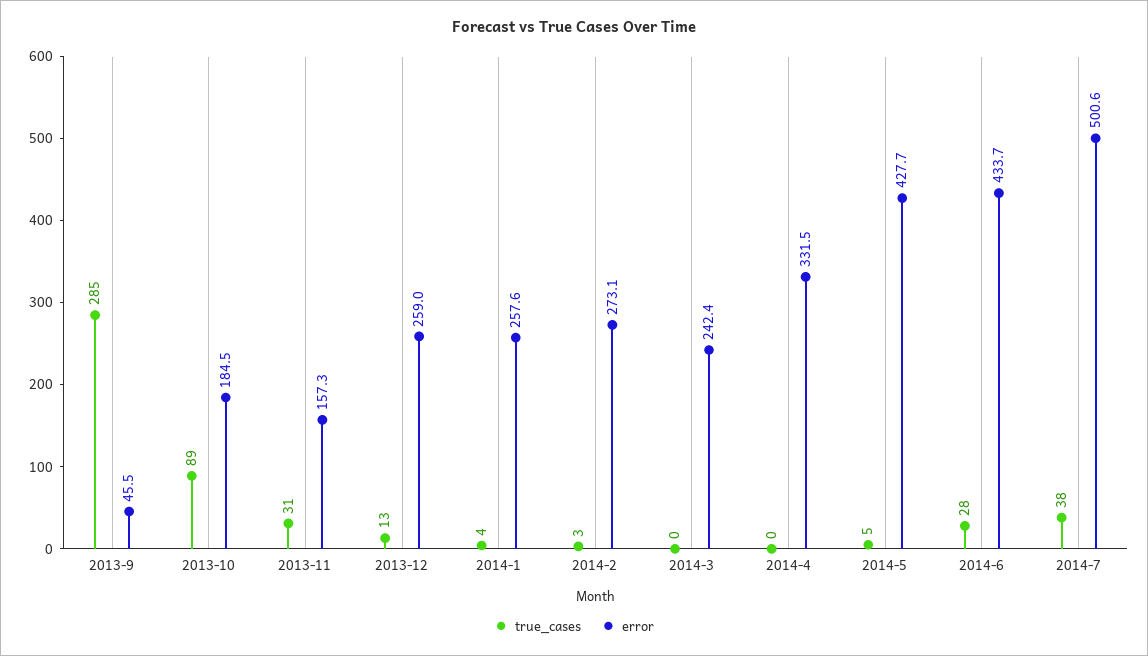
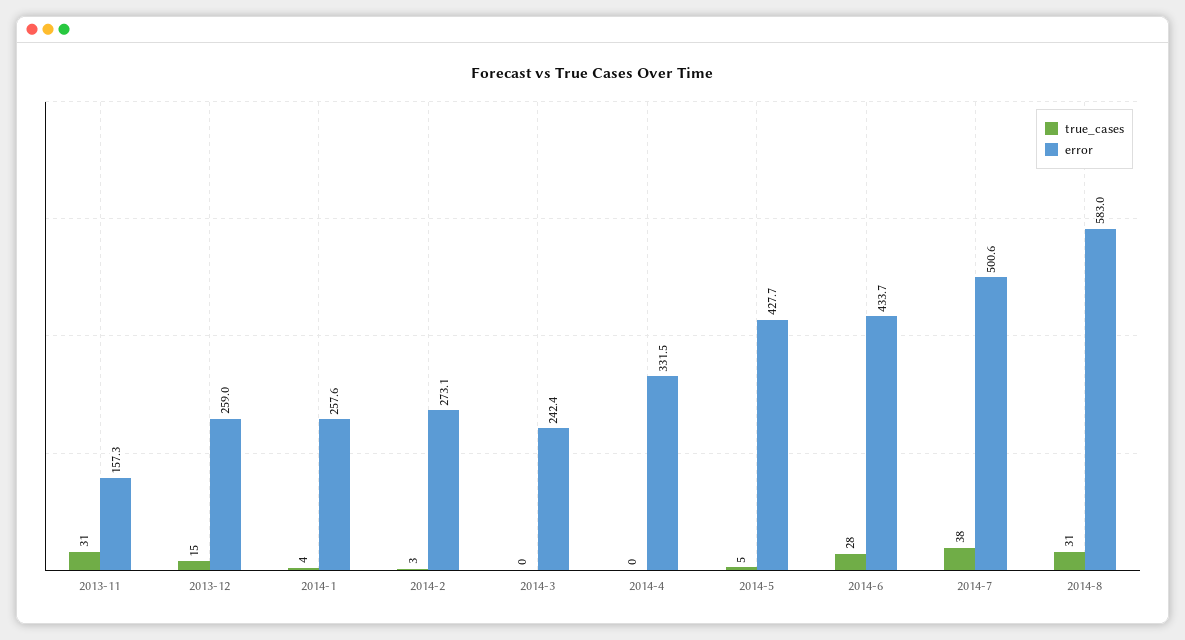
true_cases, 2013-9: 285 -> none
error, 2013-9: 45.5 -> none
true_cases, 2013-10: 89 -> none
error, 2013-10: 184.5 -> none
true_cases, 2013-12: 13 -> 15
true_cases, 2014-8: none -> 31
error, 2014-8: none -> 583

